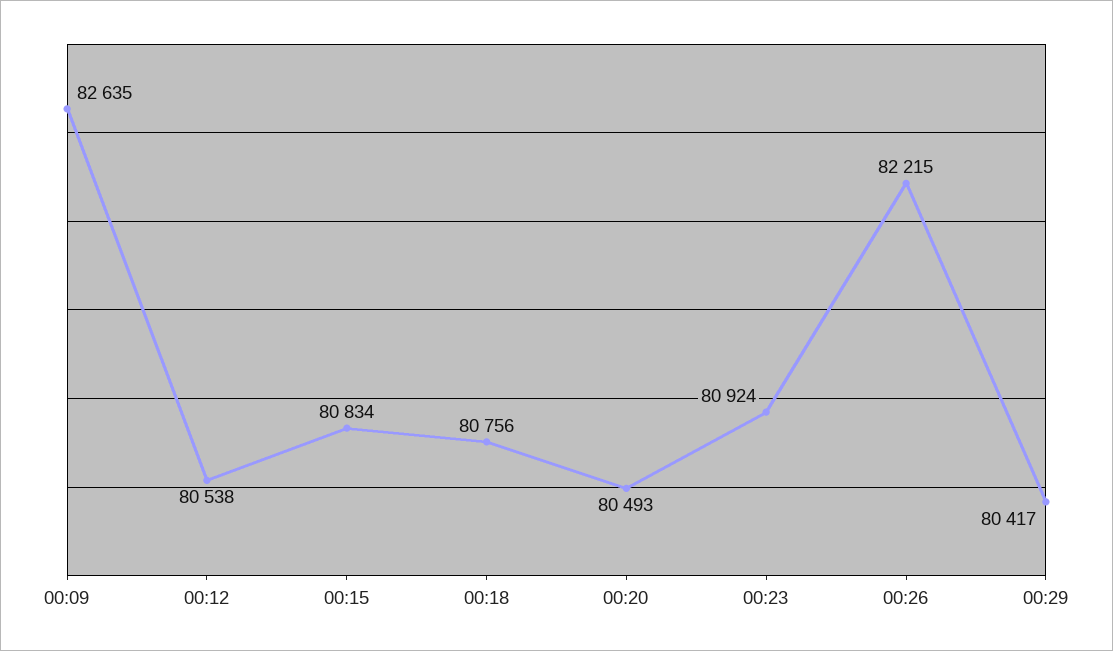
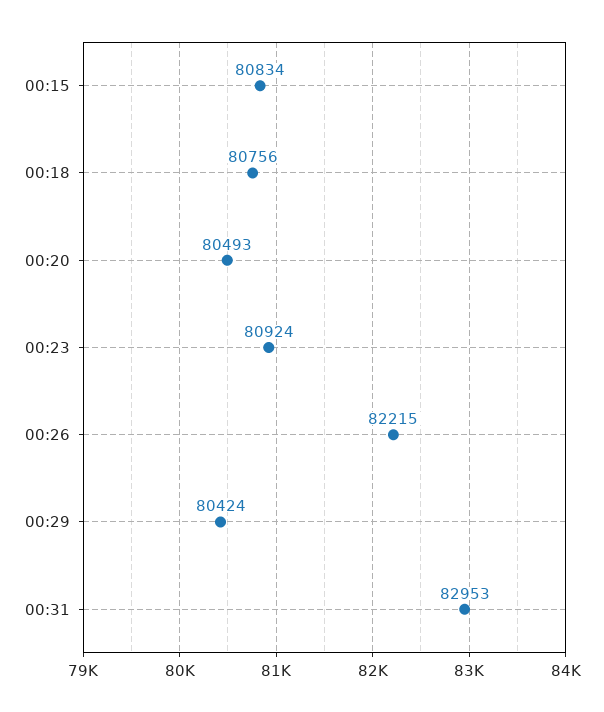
00:09: 82635 -> none
00:12: 80538 -> none
00:29: 80417 -> 80424
00:31: none -> 82953

